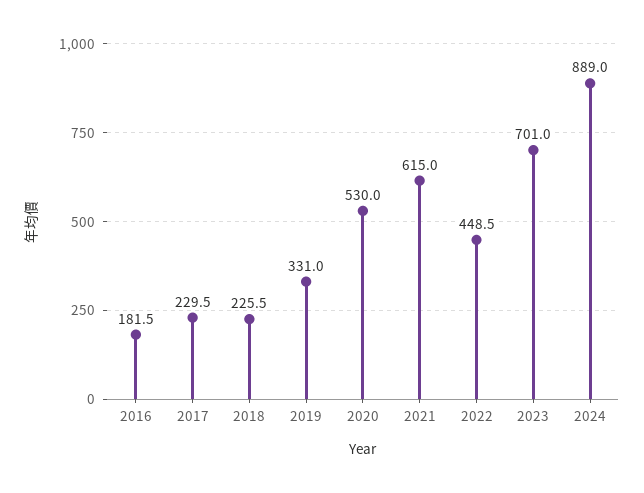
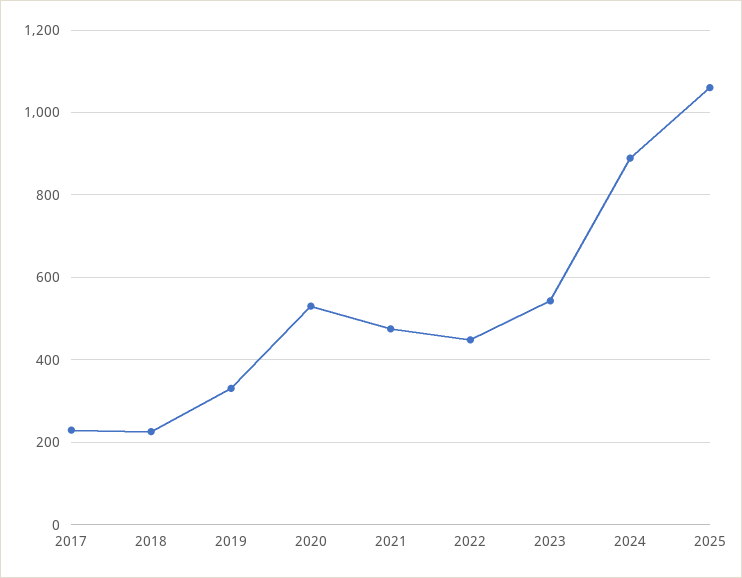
2016: 181.5 -> none
2021: 615 -> 480
2023: 701 -> 540
2025: none -> 1060

